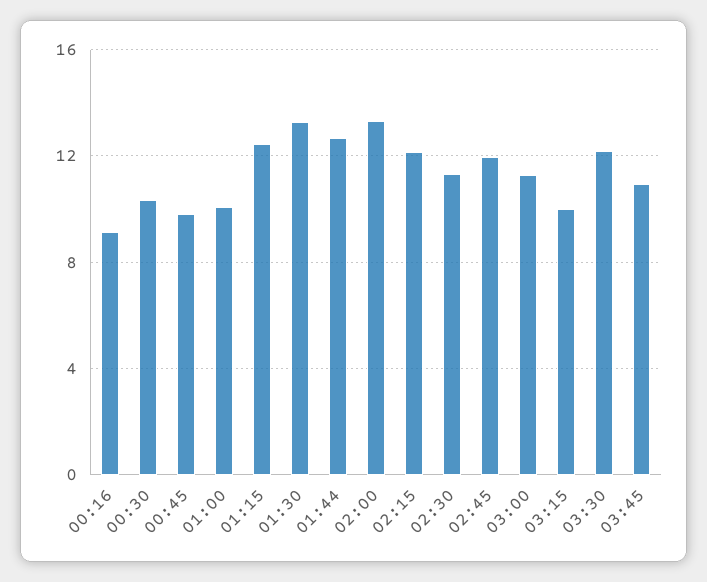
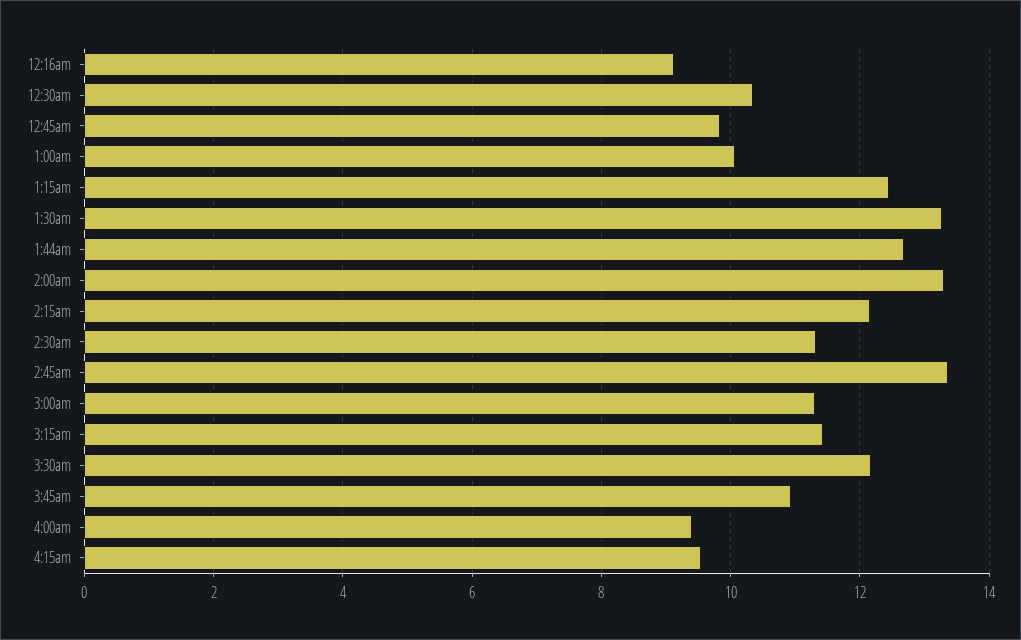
02:45: 12 -> 13.4
03:15: 10 -> 11.4
4:00am: none -> 9.4
4:15am: none -> 9.6

